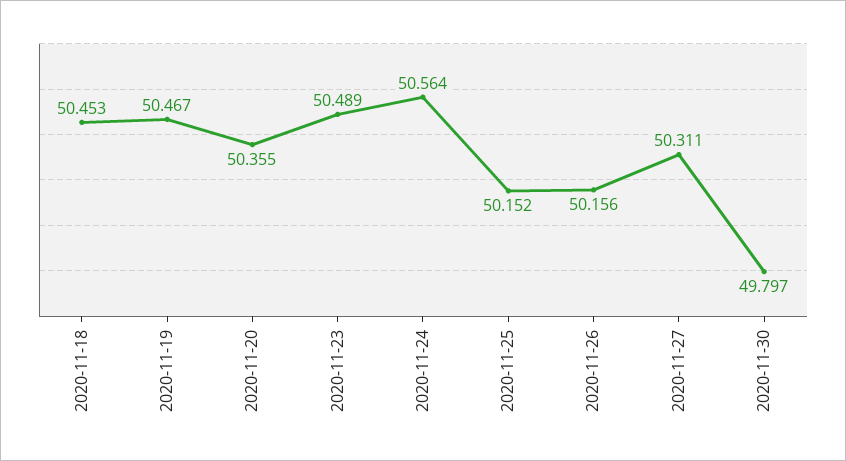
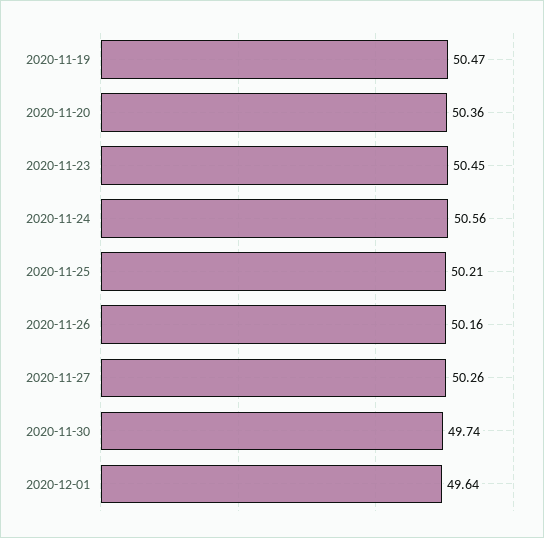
2020-11-18: 50.453 -> none
2020-11-23: 50.489 -> 50.45
2020-11-25: 50.152 -> 50.21
2020-11-27: 50.311 -> 50.26
2020-11-30: 49.797 -> 49.74
2020-12-01: none -> 49.64

